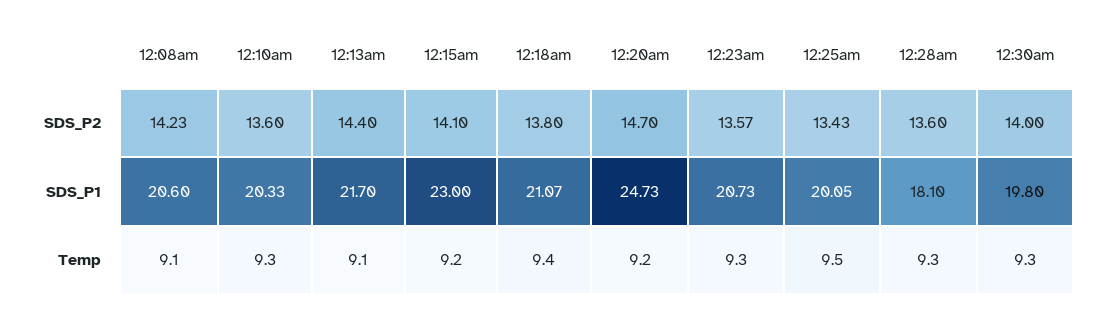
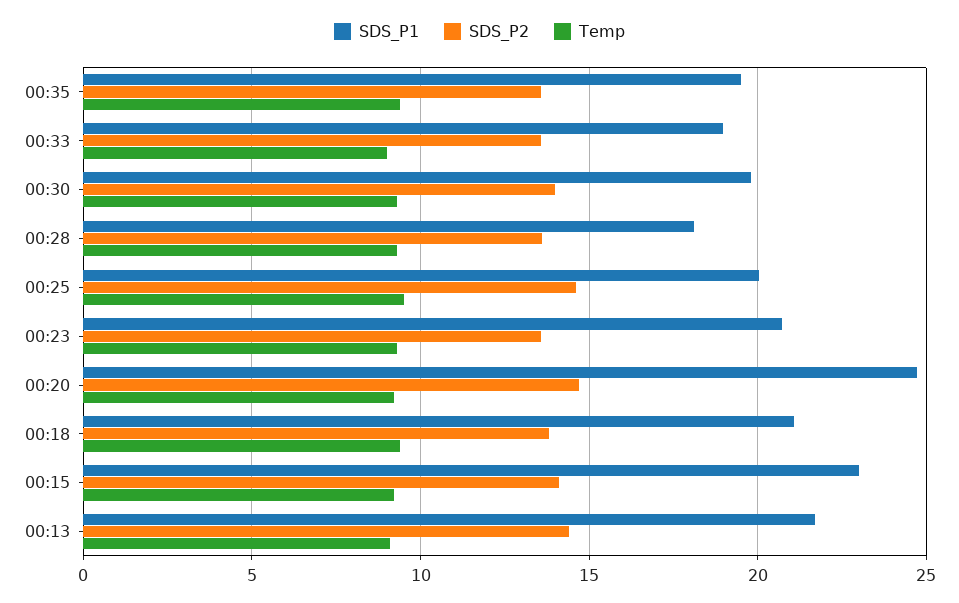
SDS_P2, 12:08am: 14.23 -> none
SDS_P2, 12:10am: 13.6 -> none
SDS_P2, 12:25am: 13.43 -> 14.5
SDS_P1, 12:08am: 20.6 -> none
SDS_P1, 12:10am: 20.33 -> none
Temp, 12:08am: 9.1 -> none
Temp, 12:10am: 9.3 -> none
SDS_P1, 00:35: none -> 19.5
SDS_P2, 00:35: none -> 13.5
Temp, 00:35: none -> 9.5
SDS_P1, 00:33: none -> 19
SDS_P2, 00:33: none -> 13.5
Temp, 00:33: none -> 9

